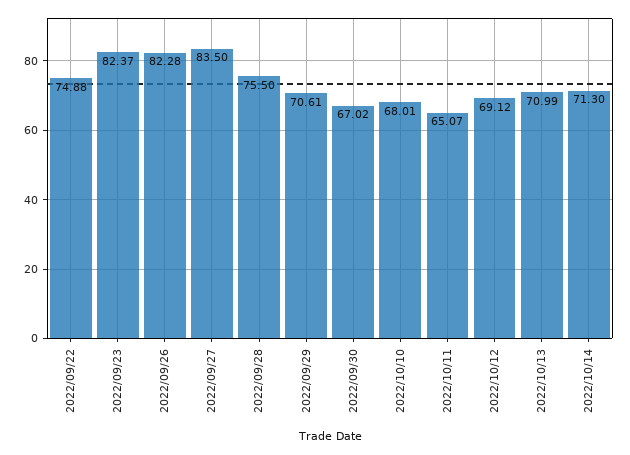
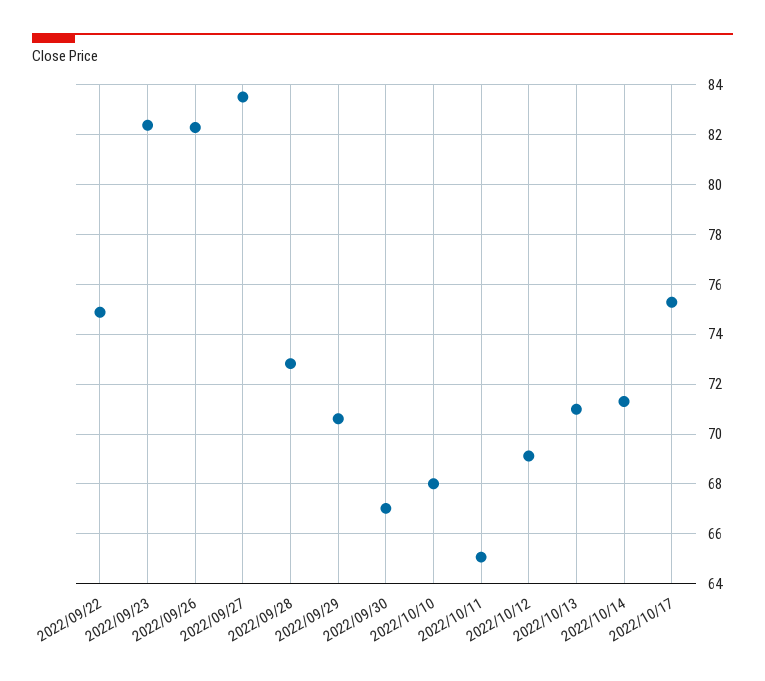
2022/09/28: 75.5 -> 72.75
2022/10/17: none -> 75.25

